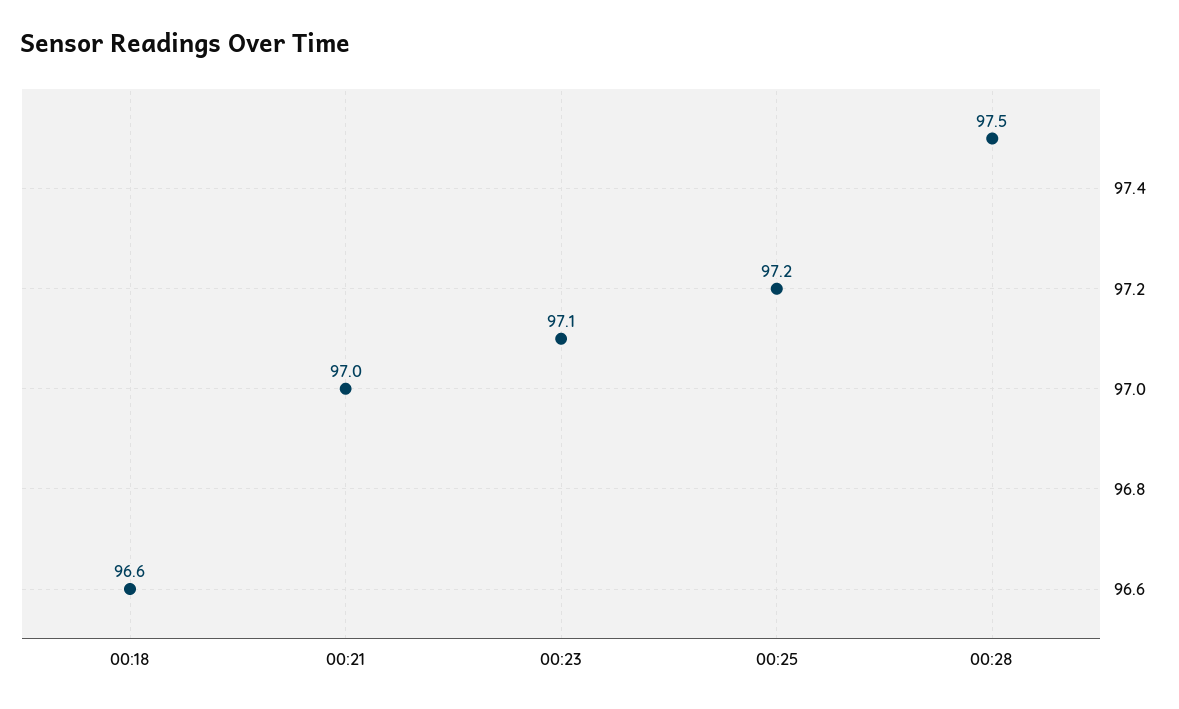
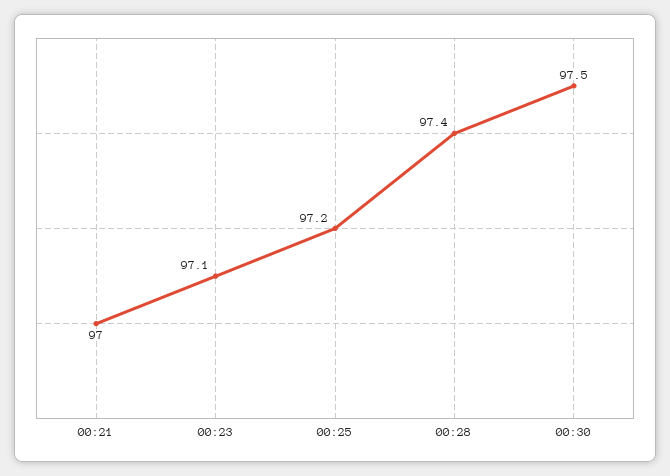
00:18: 96.6 -> none
00:28: 97.5 -> 97.4
00:30: none -> 97.5

